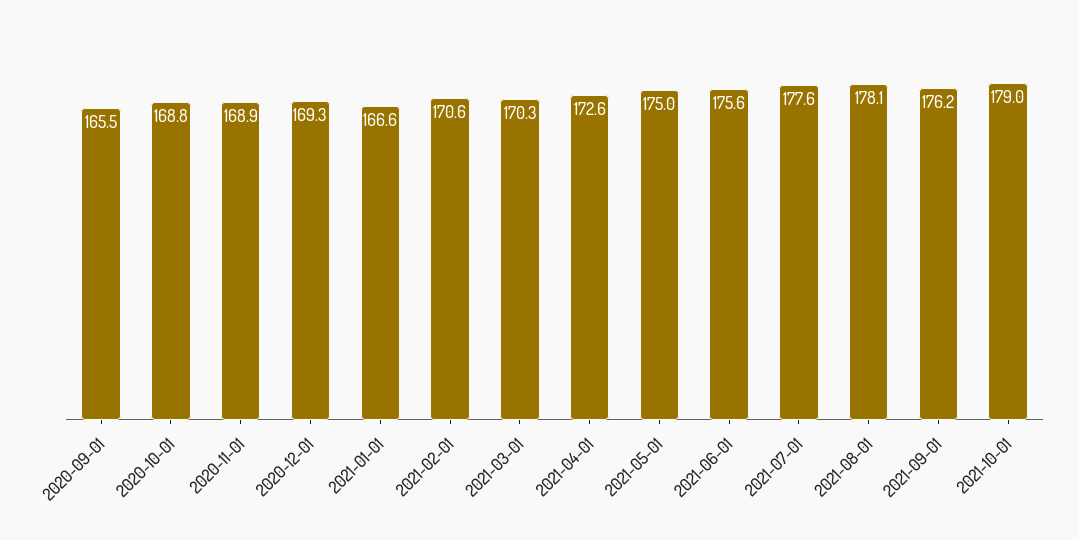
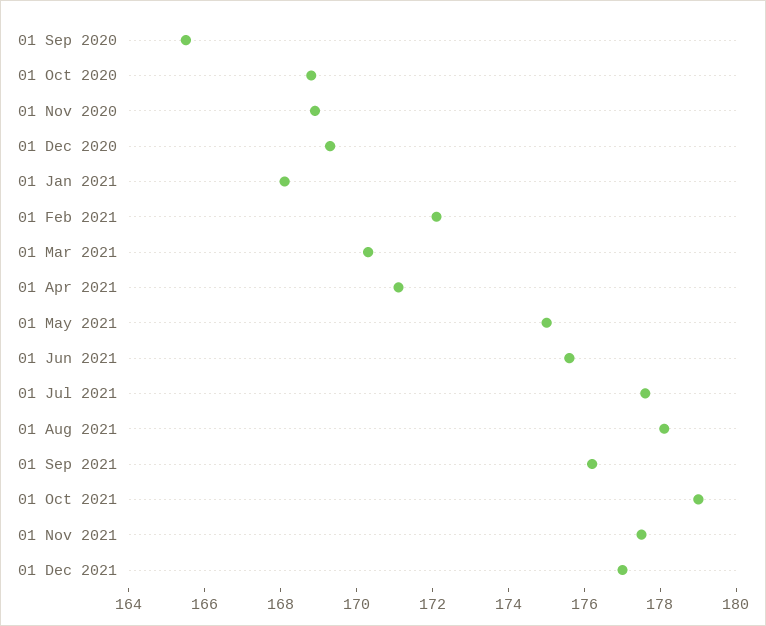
2021-01-01: 166.6 -> 168
2021-02-01: 170.6 -> 172
2021-04-01: 172.6 -> 171
01 Nov 2021: none -> 177.5
01 Dec 2021: none -> 177

